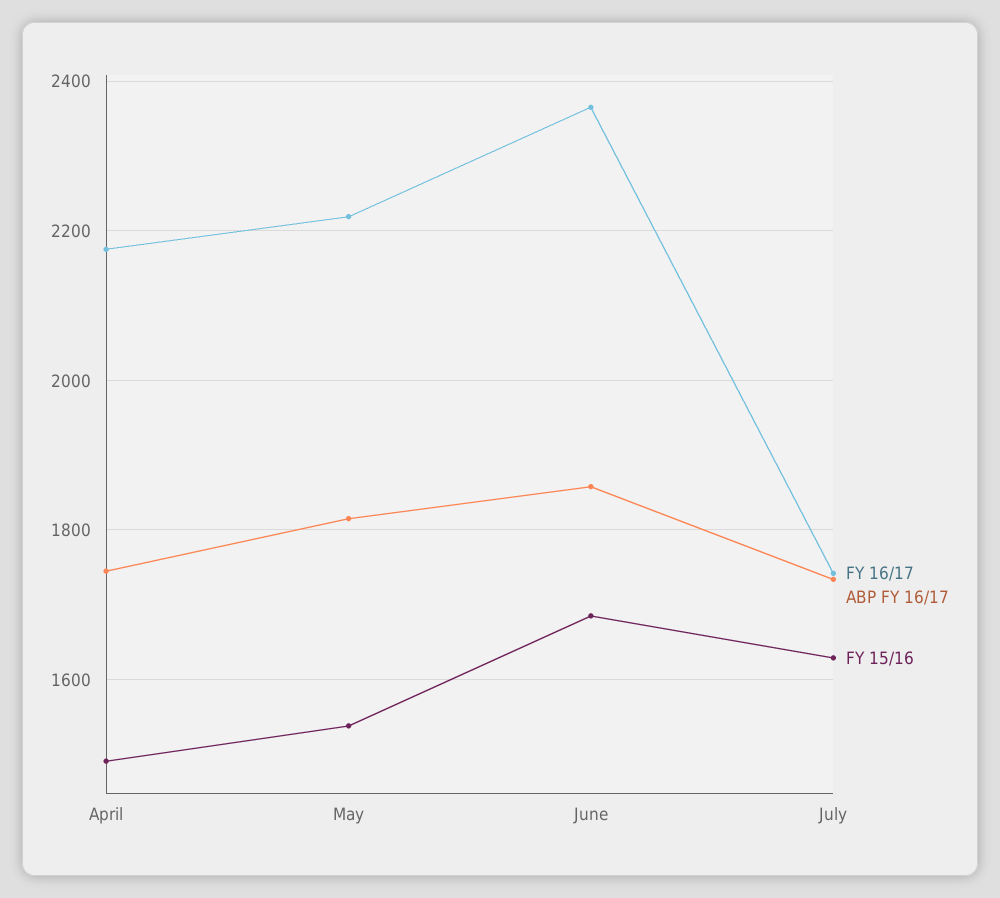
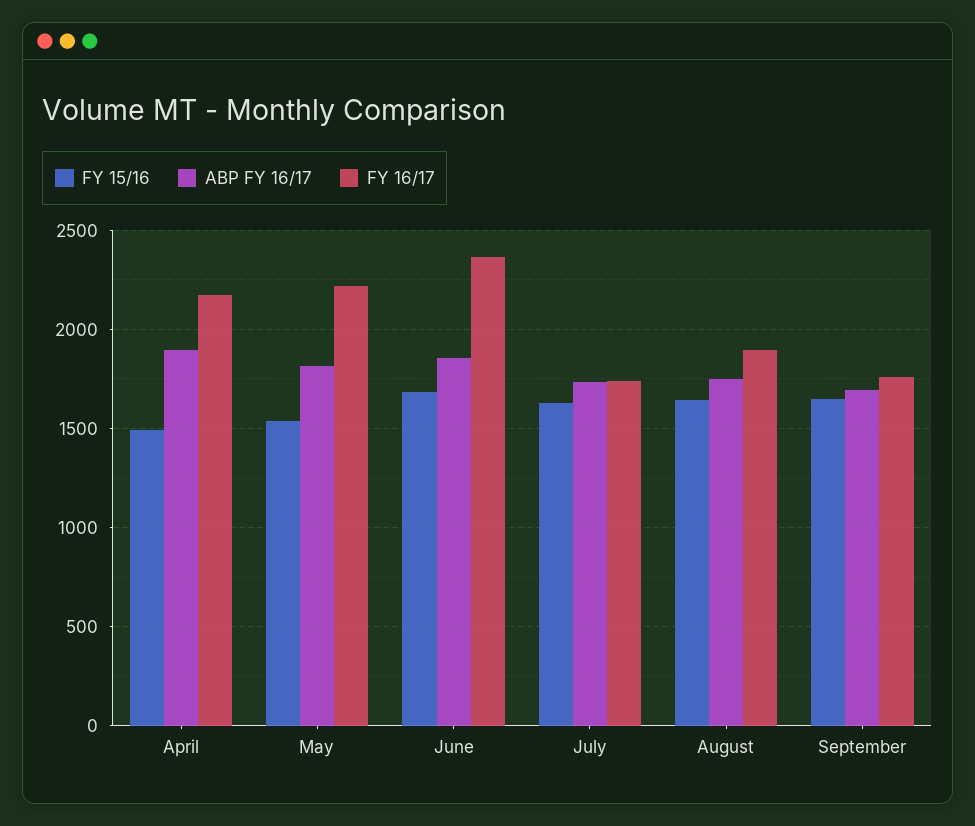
ABP FY 16/17, April: 1740 -> 1900
FY 15/16, August: none -> 1650
ABP FY 16/17, August: none -> 1750
FY 16/17, August: none -> 1900
FY 15/16, September: none -> 1650
ABP FY 16/17, September: none -> 1700
FY 16/17, September: none -> 1750

